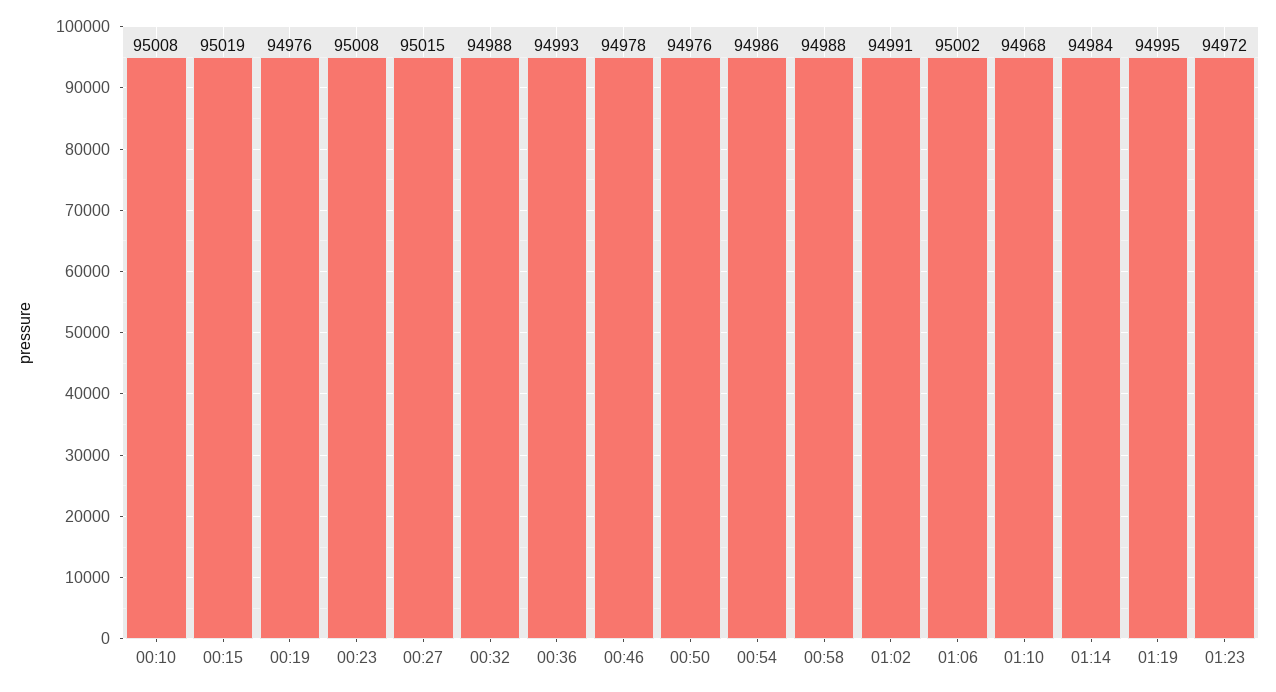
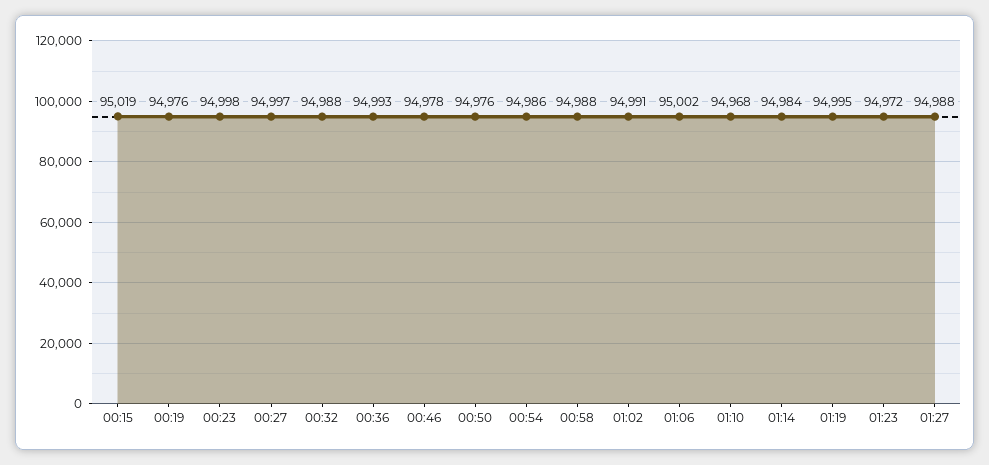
00:10: 95008 -> none
00:23: 95008 -> 94998
00:27: 95015 -> 94997
01:27: none -> 94988

